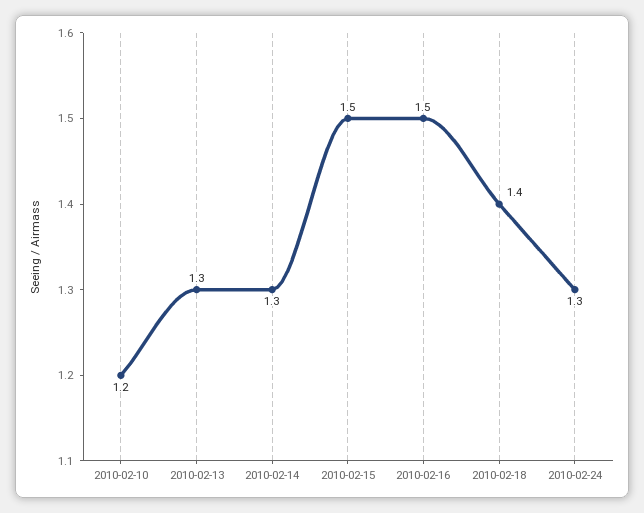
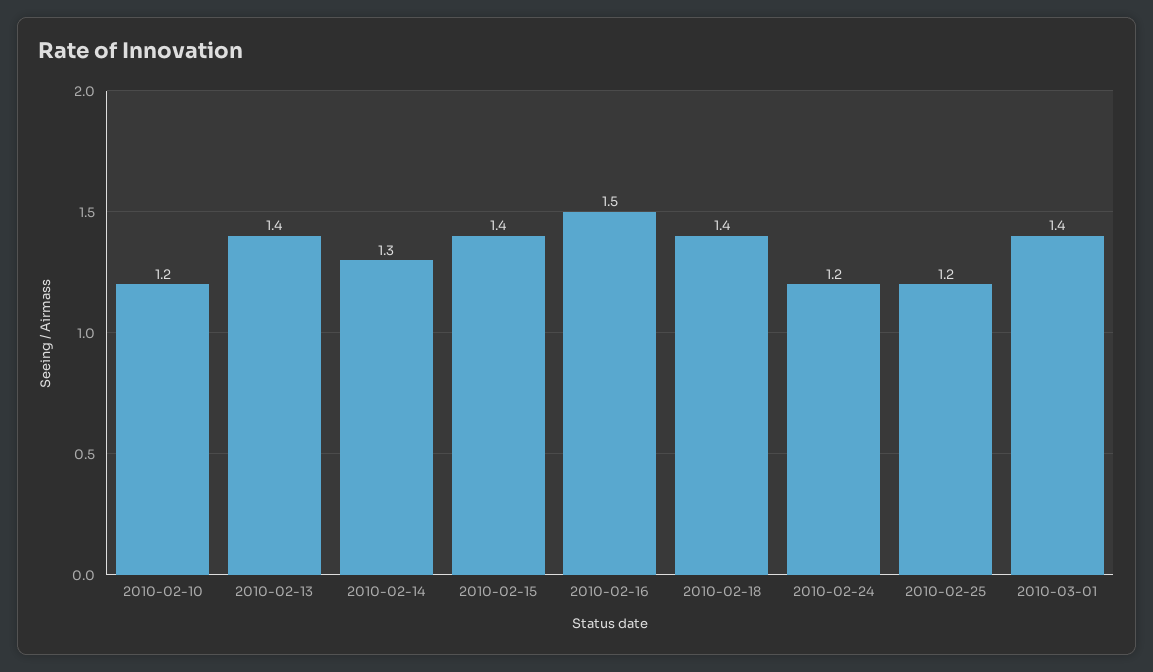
2010-02-13: 1.3 -> 1.4
2010-02-15: 1.5 -> 1.4
2010-02-24: 1.3 -> 1.2
2010-02-25: none -> 1.2
2010-03-01: none -> 1.4

